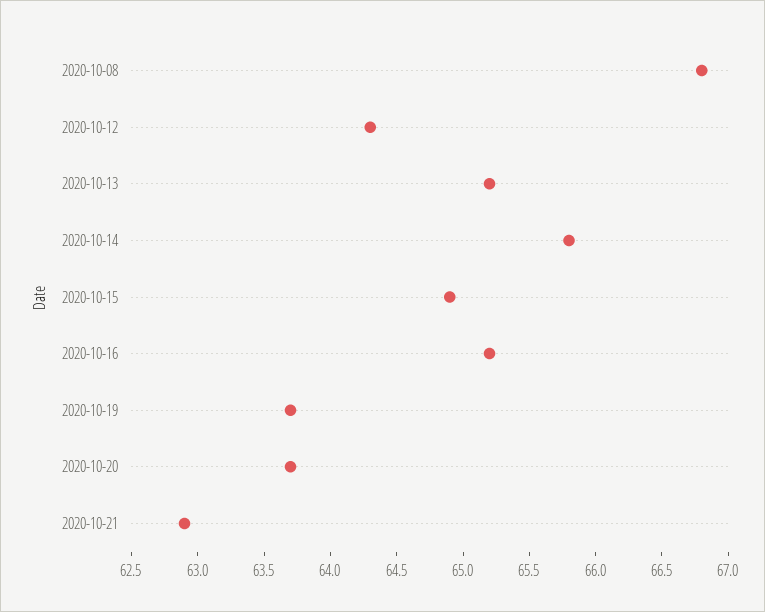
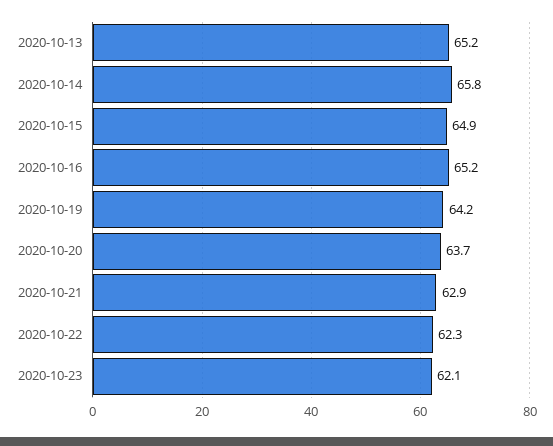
2020-10-08: 66.8 -> none
2020-10-12: 64.3 -> none
2020-10-19: 63.7 -> 64.2
2020-10-22: none -> 62.3
2020-10-23: none -> 62.1

